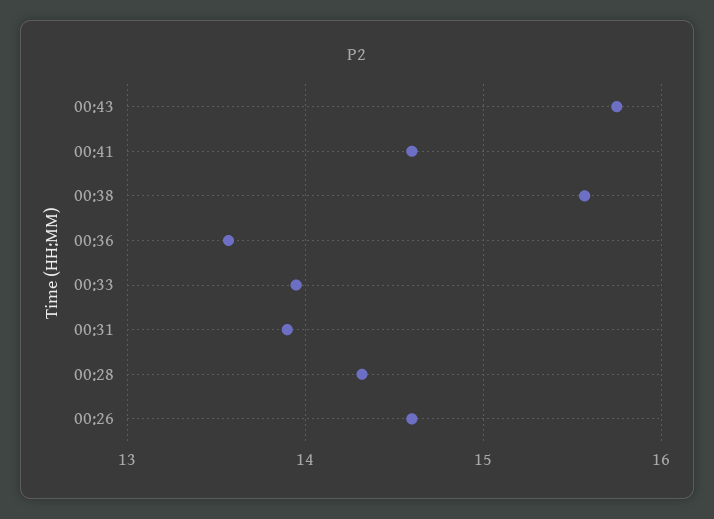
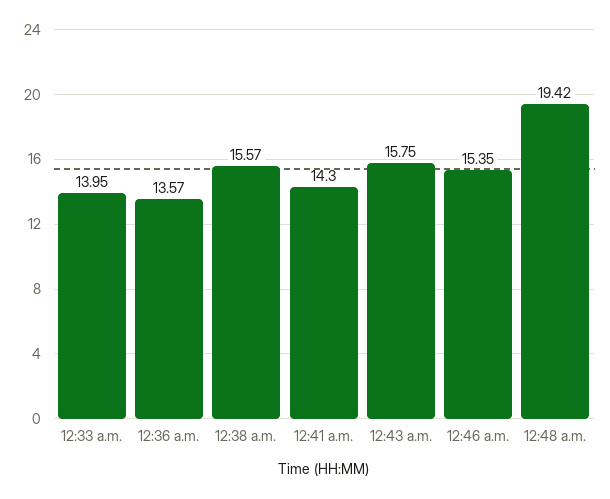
00:41: 14.6 -> 14.3
00:31: 13.9 -> none
00:28: 14.3 -> none
00:26: 14.6 -> none
12:46 a.m.: none -> 15.35
12:48 a.m.: none -> 19.42

